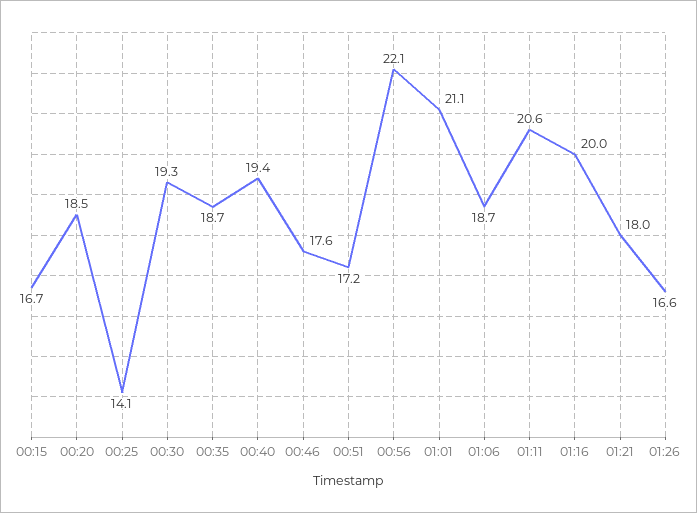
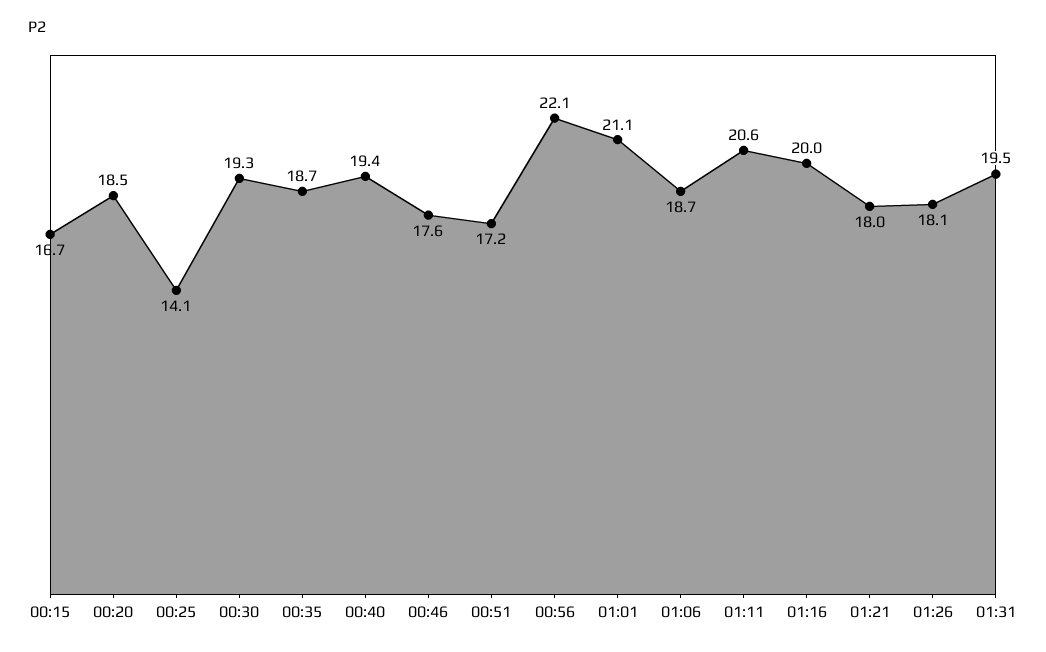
01:26: 16.6 -> 18.1
01:31: none -> 19.5

